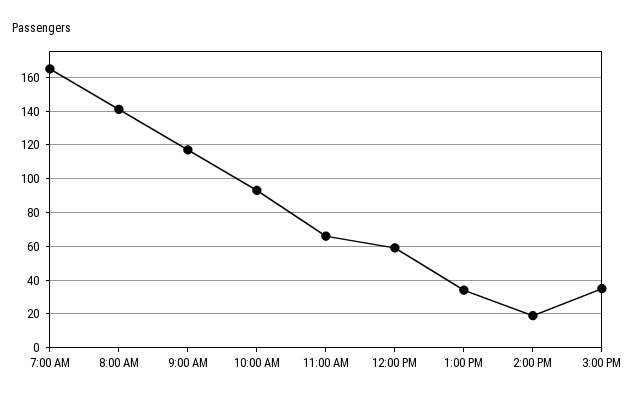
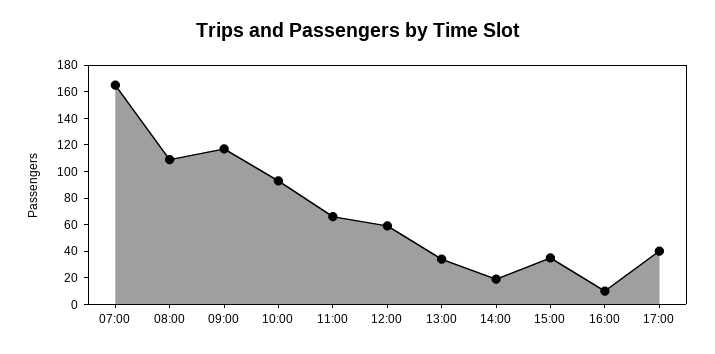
8:00 AM: 140 -> 110
16:00: none -> 10
17:00: none -> 40

